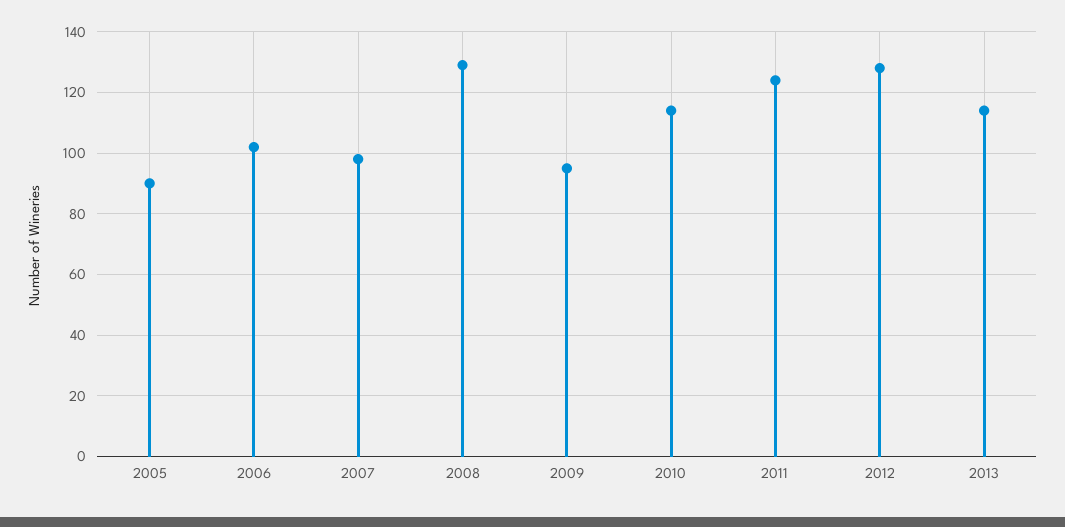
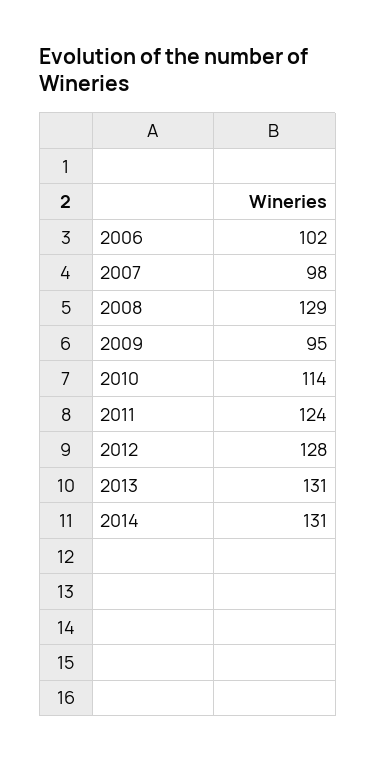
2005: 90 -> none
2013: 115 -> 131
2014: none -> 131

